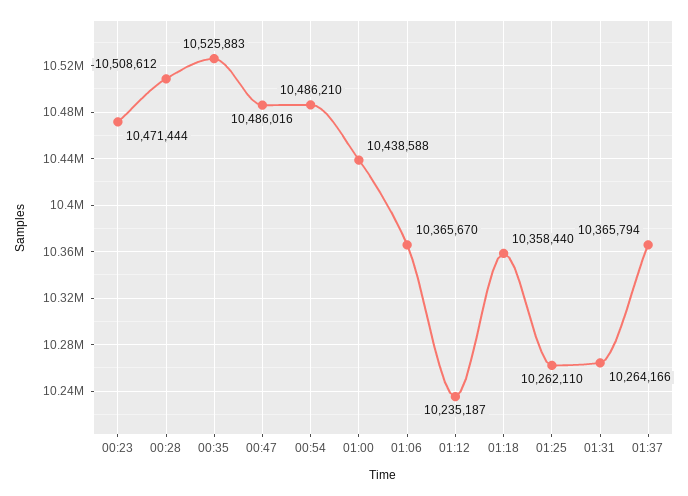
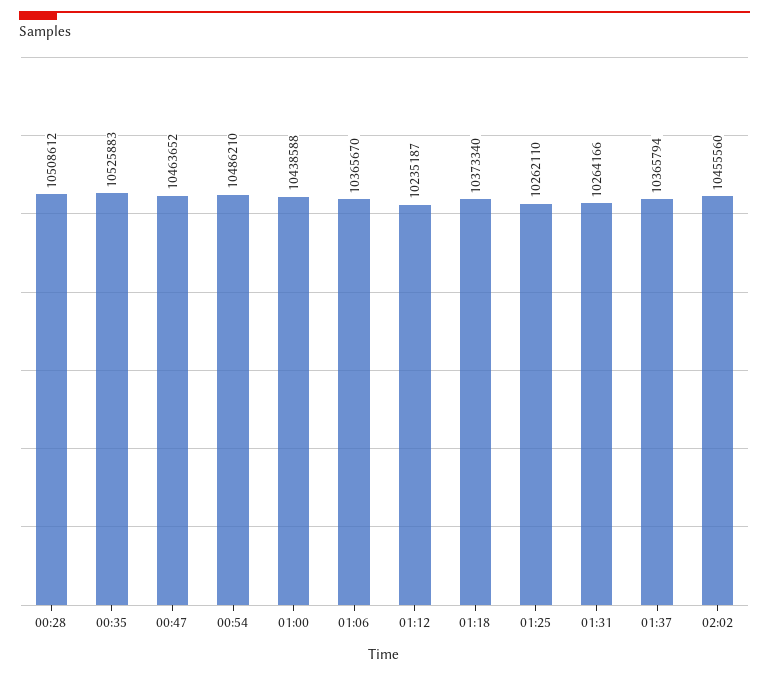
00:23: 10471444 -> none
00:47: 10486016 -> 10463652
01:18: 10358440 -> 10373340
02:02: none -> 10455560

